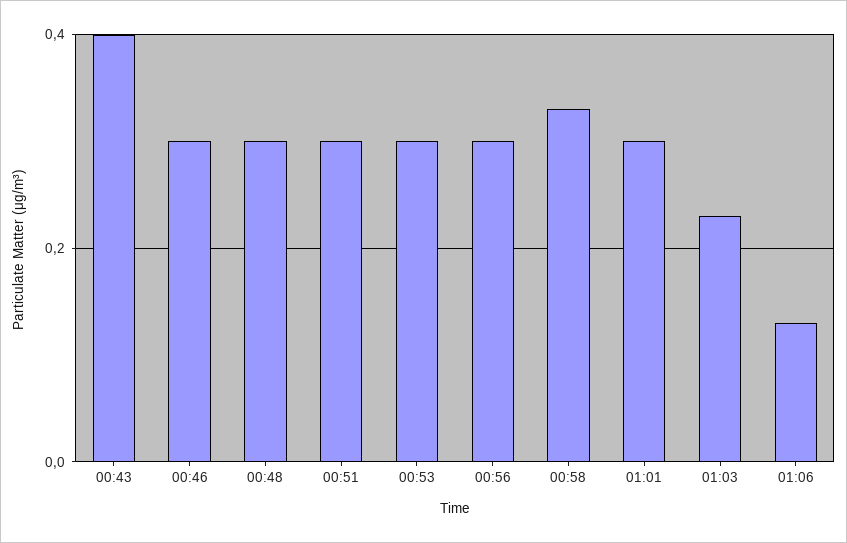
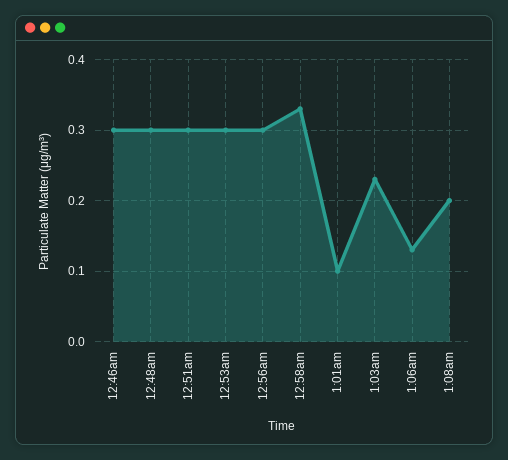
00:43: 0.4 -> none
01:01: 0.3 -> 0.1
1:08am: none -> 0.2

